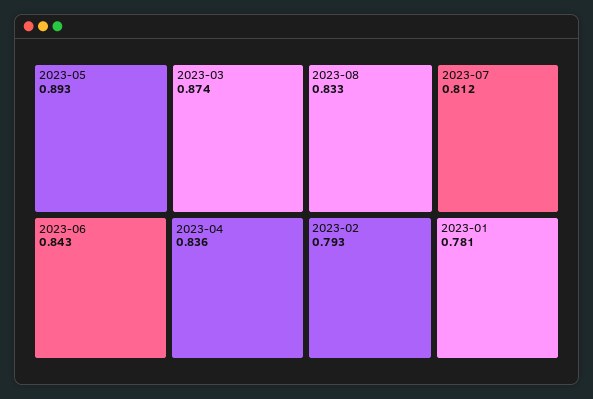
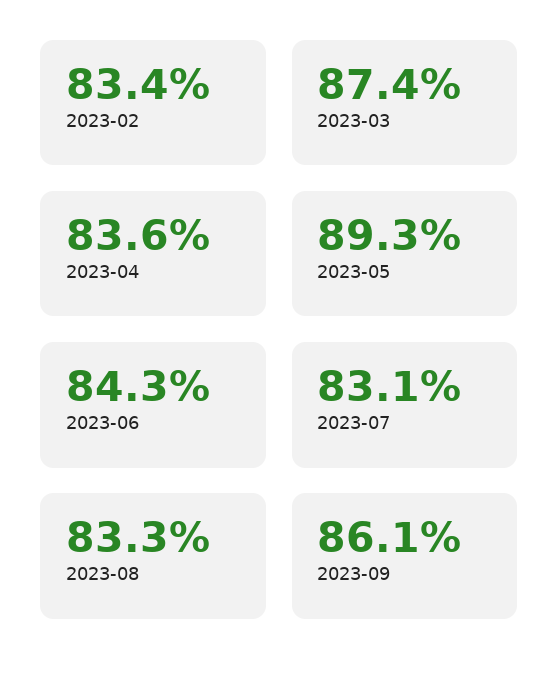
2023-07: 0.812 -> 0.831
2023-02: 0.793 -> 0.834
2023-01: 0.781 -> none
2023-09: none -> 0.861

